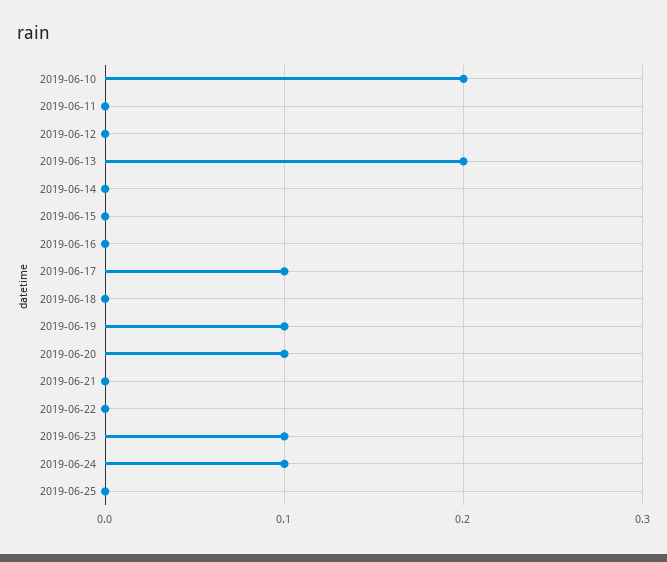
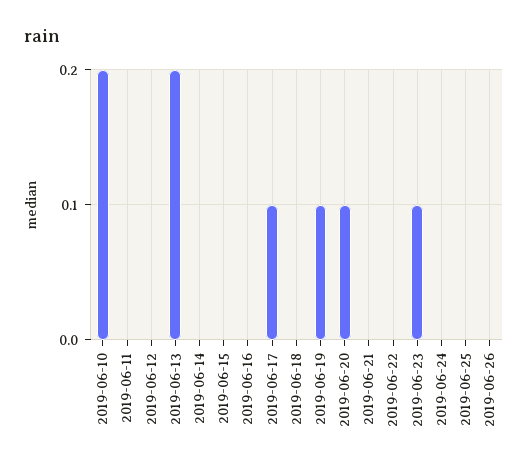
2019-06-24: 0.1 -> 0
2019-06-26: none -> 0

